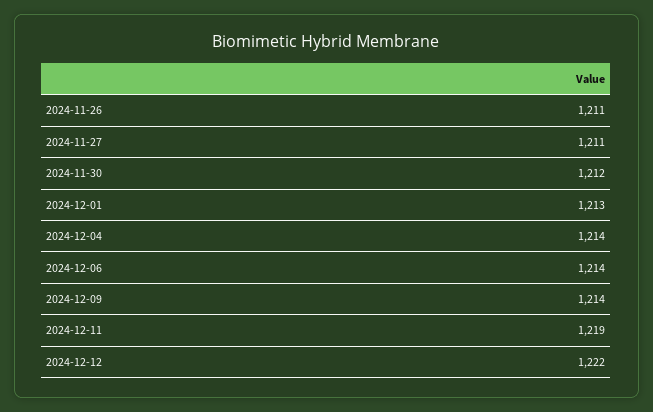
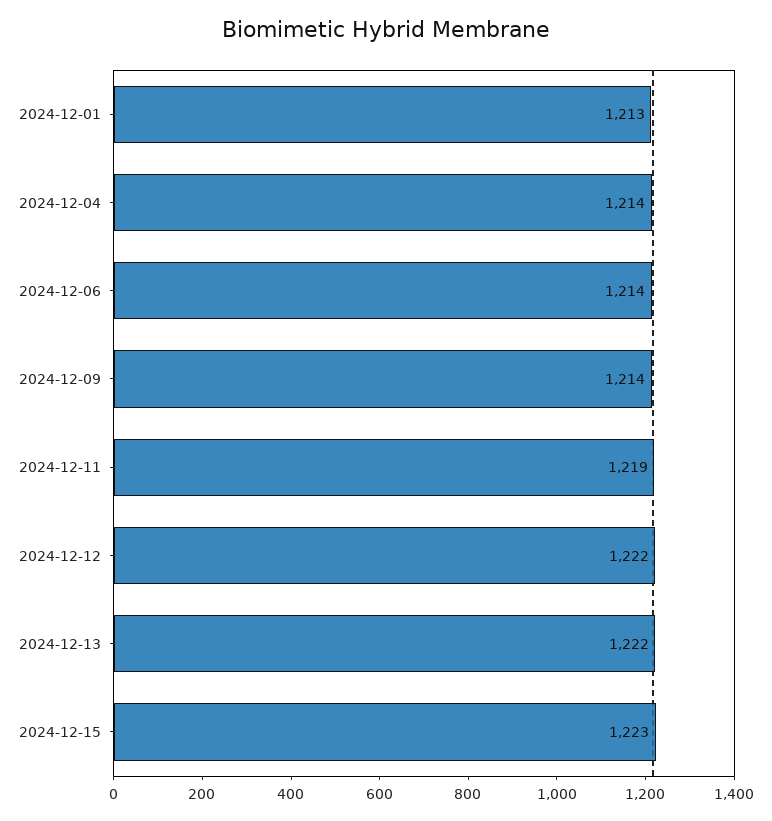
2024-11-26: 1211 -> none
2024-11-27: 1211 -> none
2024-11-30: 1212 -> none
2024-12-13: none -> 1222
2024-12-15: none -> 1223

